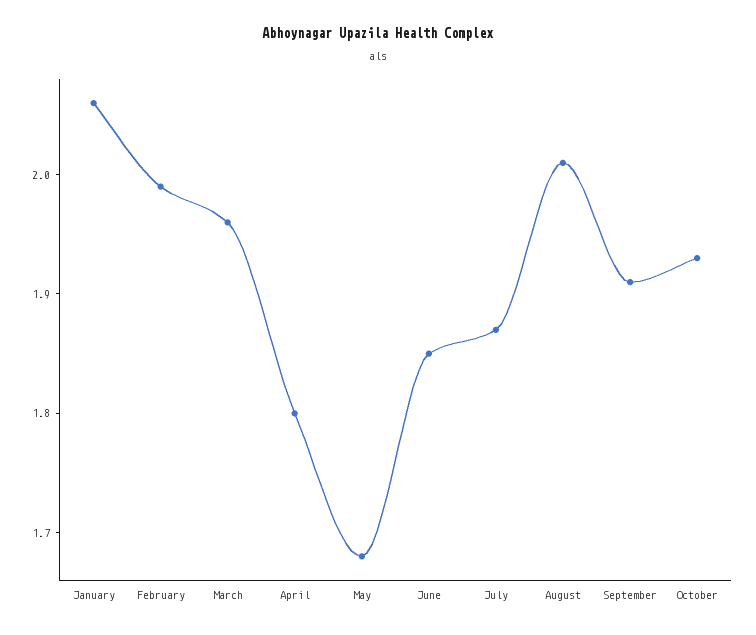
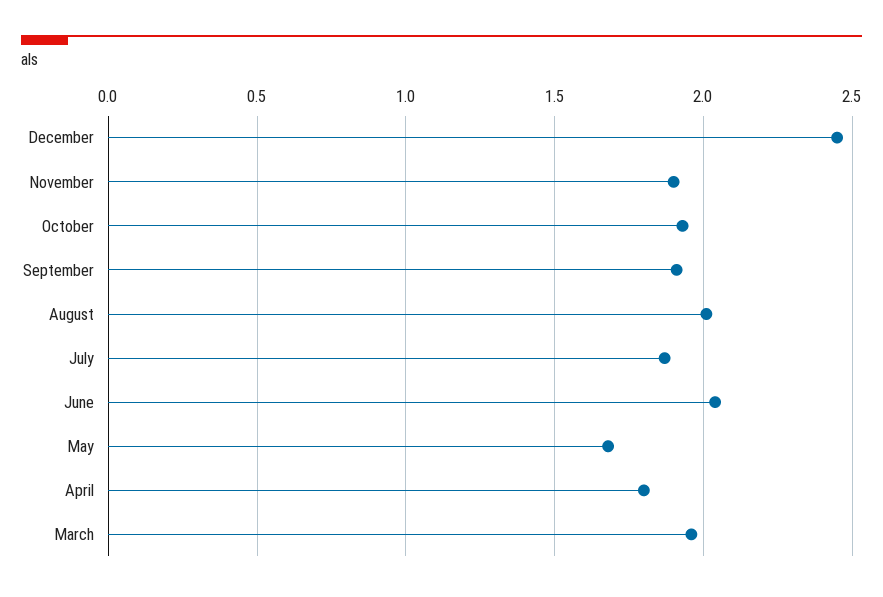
January: 2.06 -> none
February: 1.99 -> none
June: 1.85 -> 2.05
December: none -> 2.45
November: none -> 1.9

